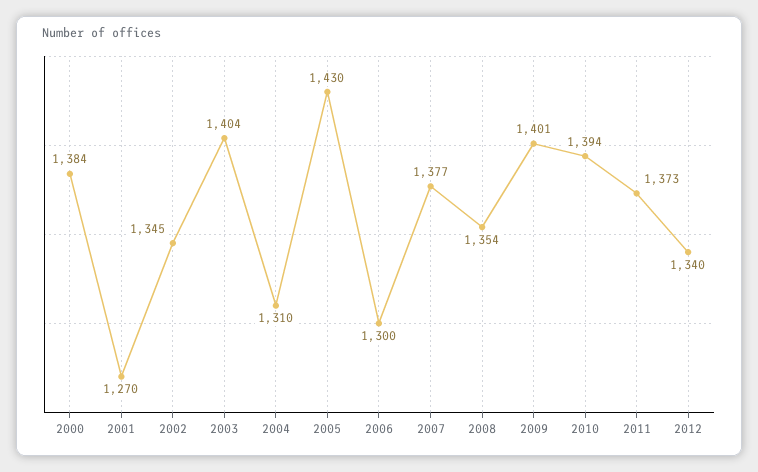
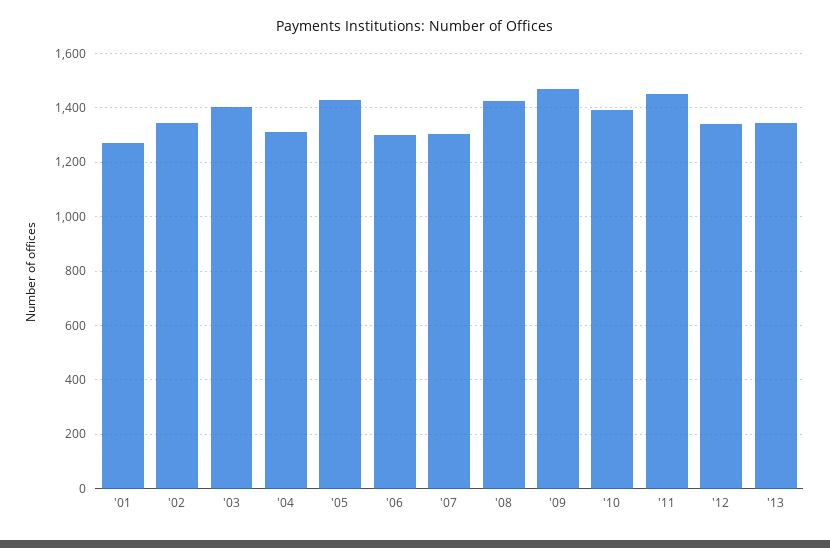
2000: 1384 -> none
2007: 1377 -> 1300
2008: 1354 -> 1425
2009: 1401 -> 1475
2011: 1373 -> 1450
'13: none -> 1350

